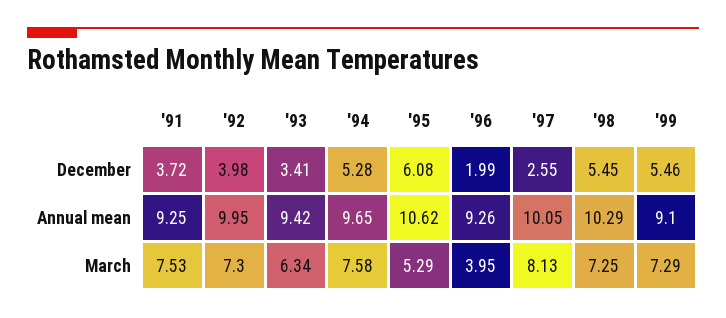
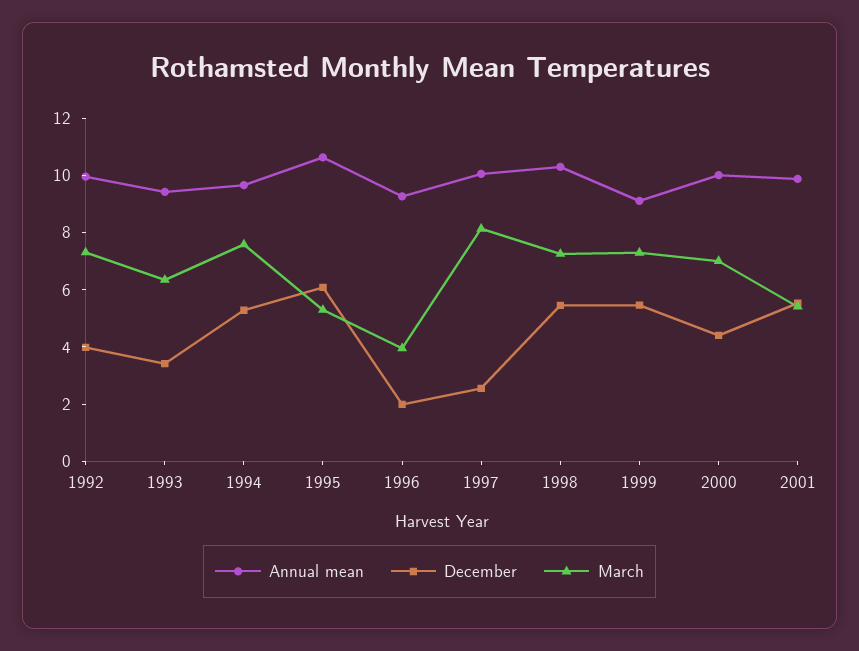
December, '91: 3.72 -> none
Annual mean, '91: 9.25 -> none
March, '91: 7.53 -> none
Annual mean, 2000: none -> 10
December, 2000: none -> 4.5
March, 2000: none -> 7
Annual mean, 2001: none -> 10
December, 2001: none -> 5.5
March, 2001: none -> 5.5

